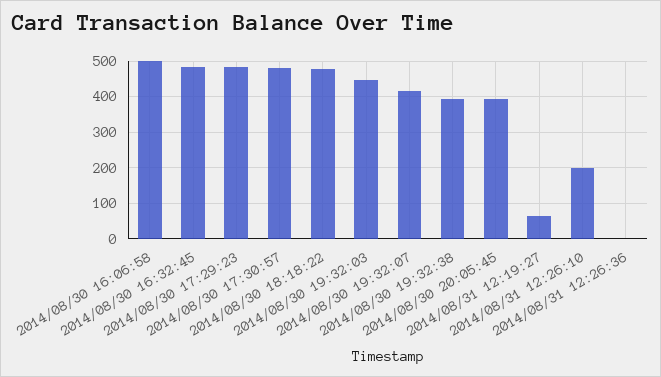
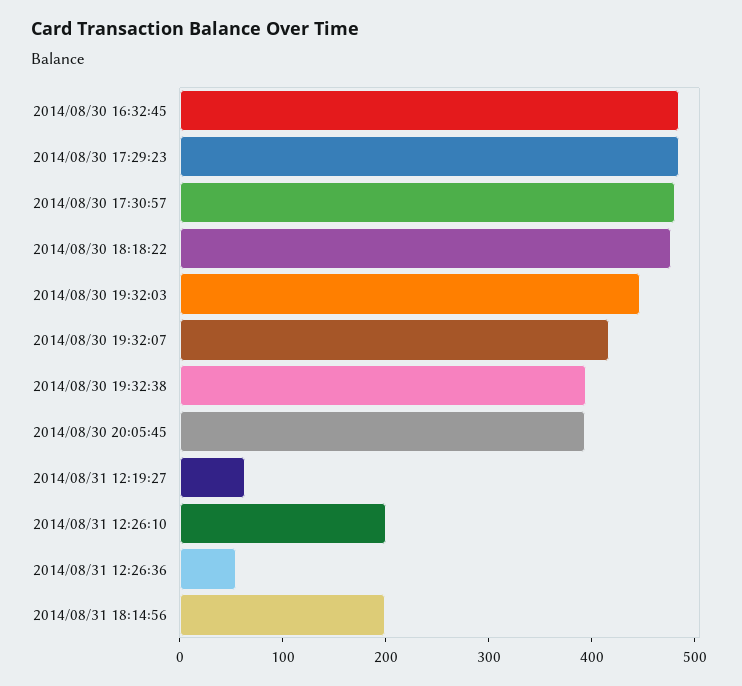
2014/08/30 16:06:58: 500 -> none
2014/08/31 12:26:36: 0 -> 60
2014/08/31 18:14:56: none -> 200

